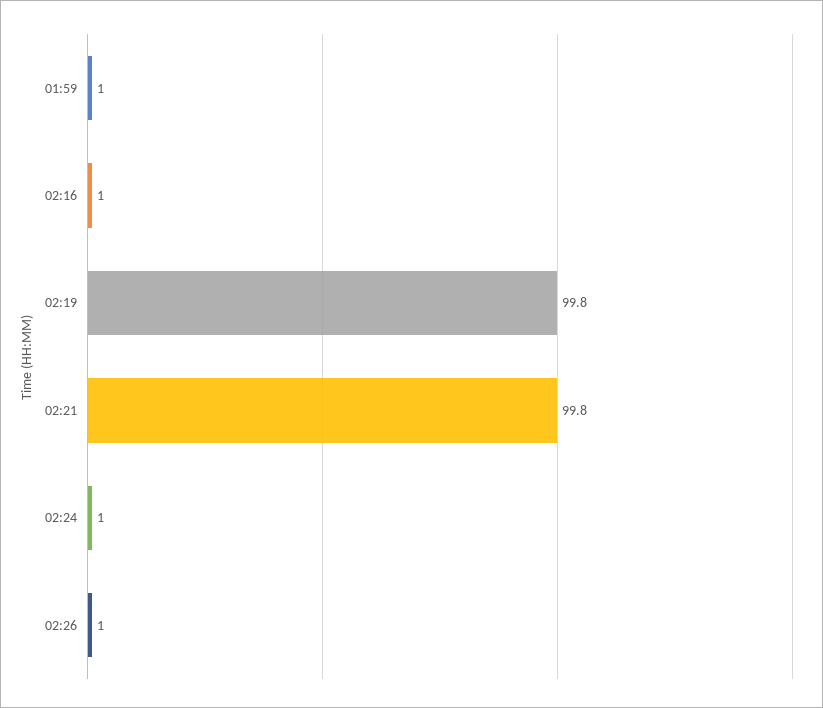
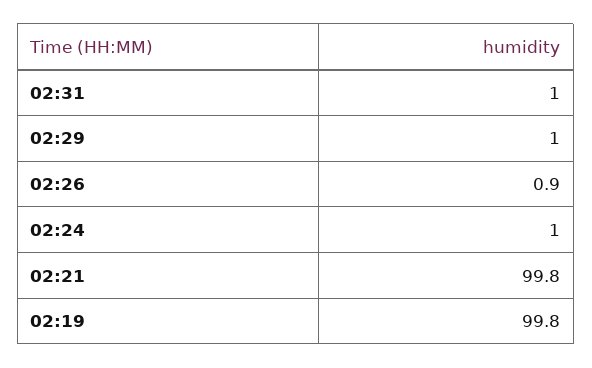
01:59: 1 -> none
02:16: 1 -> none
02:26: 1 -> 0.9
02:31: none -> 1
02:29: none -> 1

